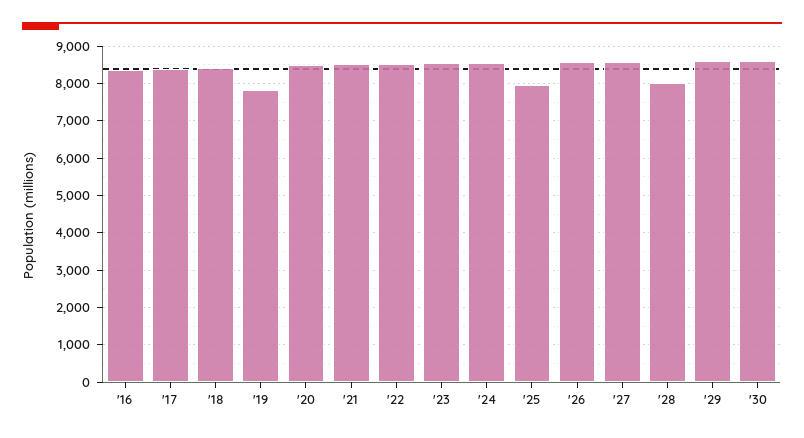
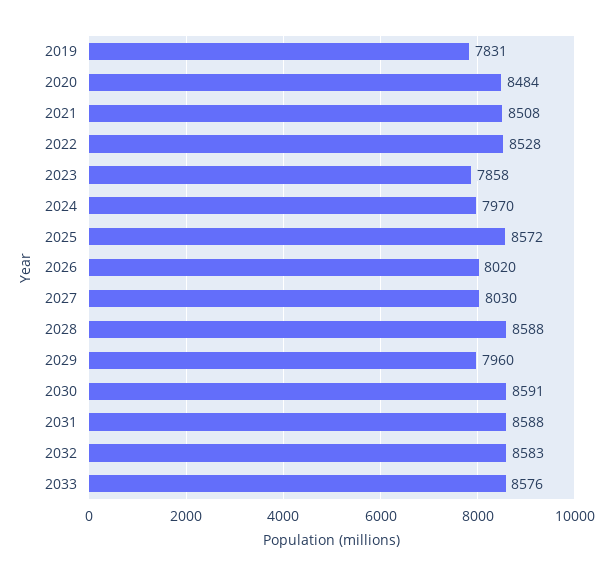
'16: 8400 -> none
'17: 8400 -> none
'18: 8400 -> none
'23: 8600 -> 7858
'24: 8600 -> 7970
'25: 8000 -> 8572
'26: 8600 -> 8020
'27: 8600 -> 8030
'28: 8000 -> 8588
'29: 8600 -> 7960
2031: none -> 8588
2032: none -> 8583
2033: none -> 8576

